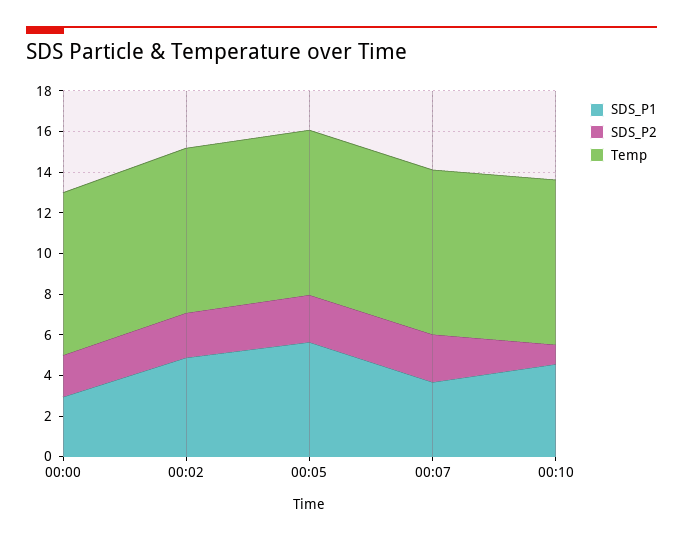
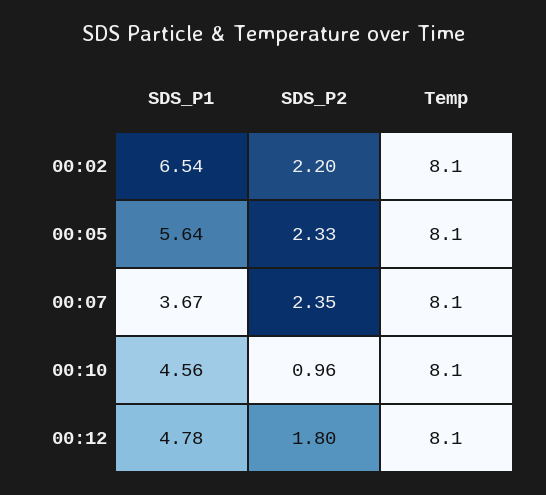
SDS_P1, 00:00: 3 -> none
SDS_P2, 00:00: 2 -> none
Temp, 00:00: 8 -> none
SDS_P1, 00:02: 5 -> 6.54
SDS_P1, 00:12: none -> 4.78
SDS_P2, 00:12: none -> 1.8
Temp, 00:12: none -> 8.1

